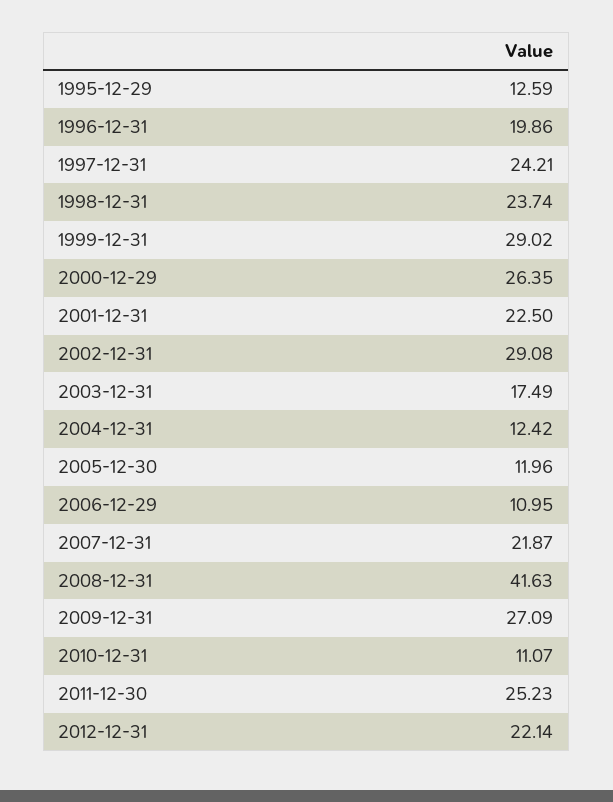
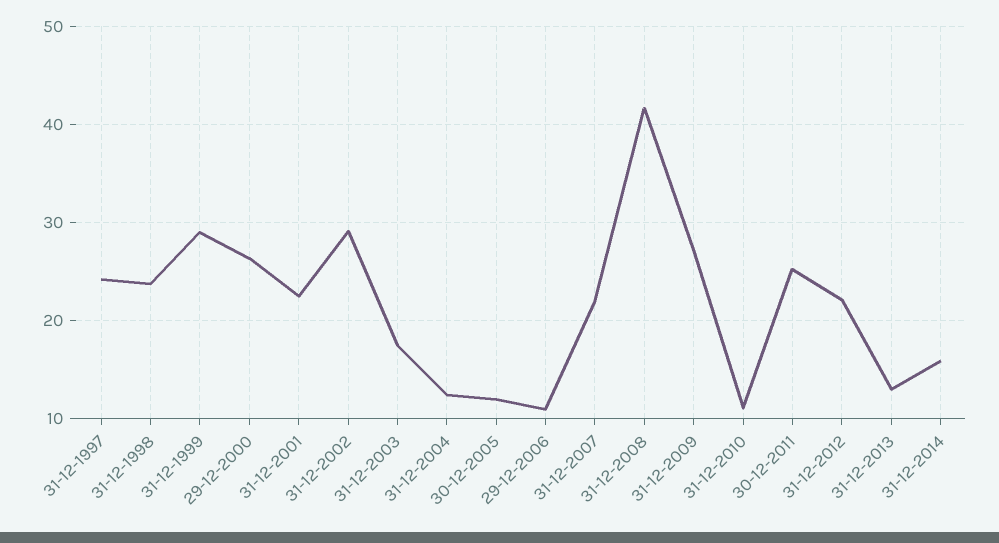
1995-12-29: 12.59 -> none
1996-12-31: 19.86 -> none
31-12-2013: none -> 13
31-12-2014: none -> 16

